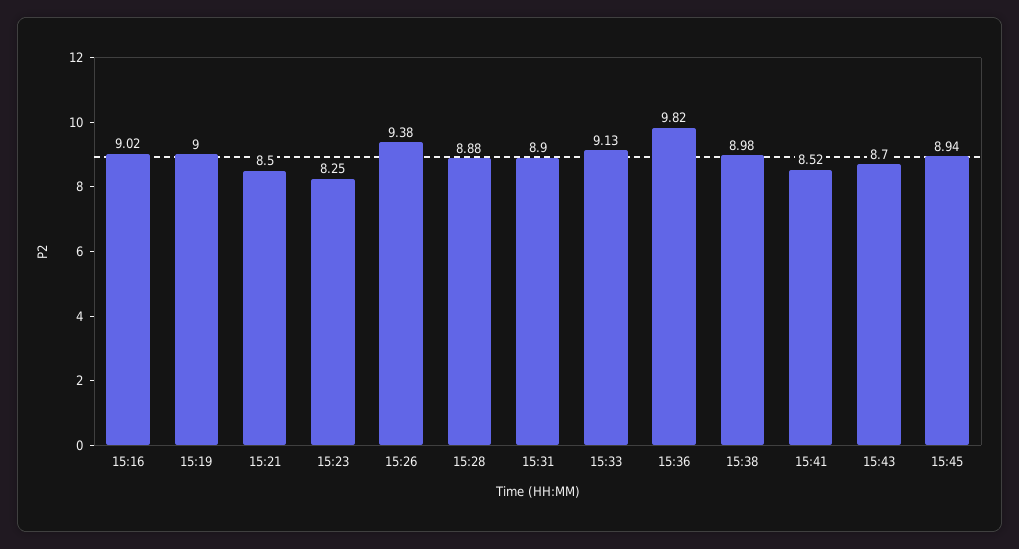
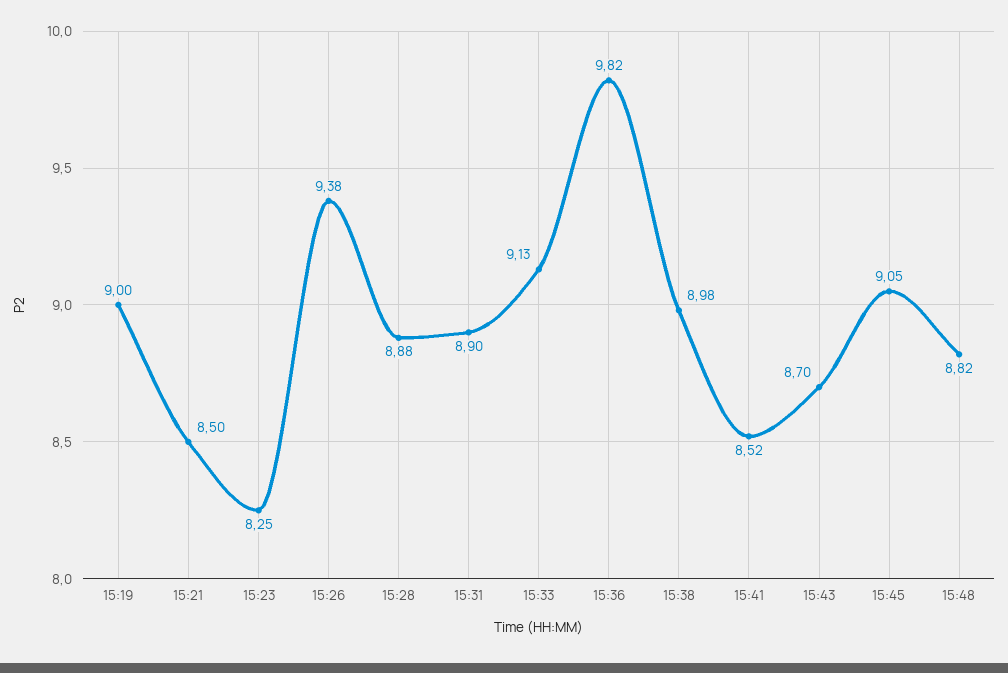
15:16: 9.02 -> none
15:45: 8.94 -> 9.05
15:48: none -> 8.82

